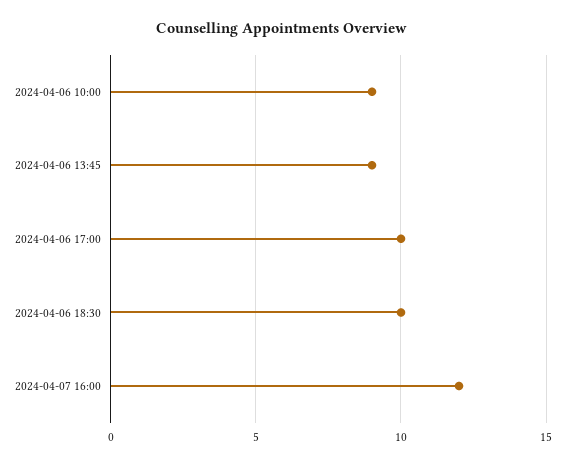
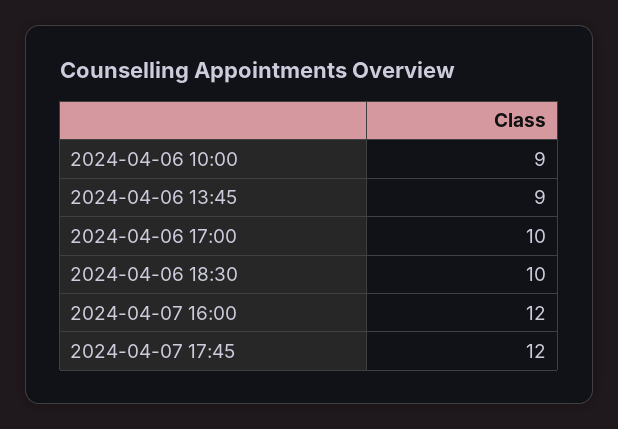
2024-04-07 17:45: none -> 12

